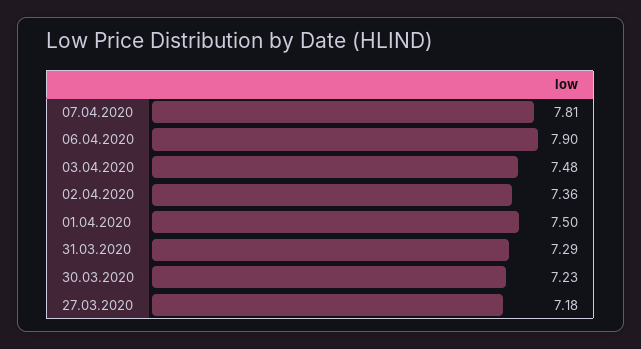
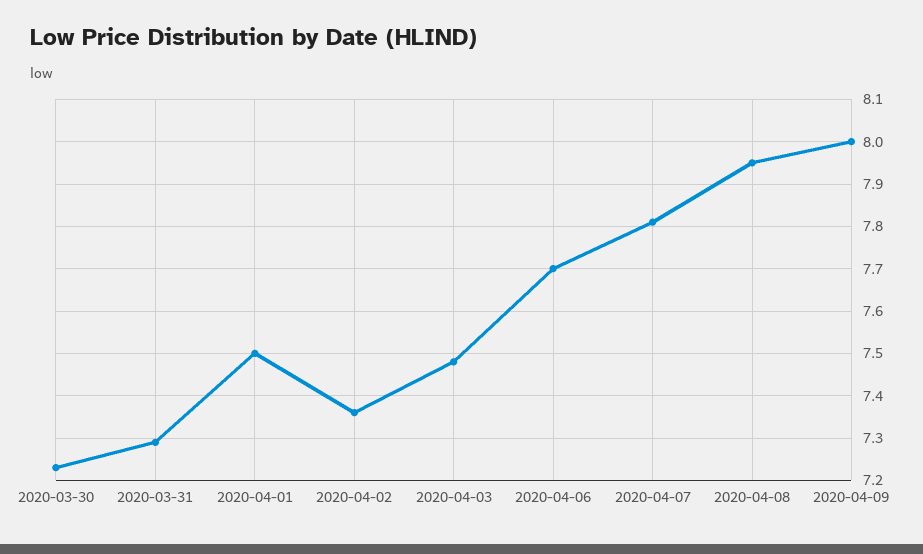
06.04.2020: 7.9 -> 7.7
27.03.2020: 7.18 -> none
2020-04-08: none -> 7.95
2020-04-09: none -> 8

